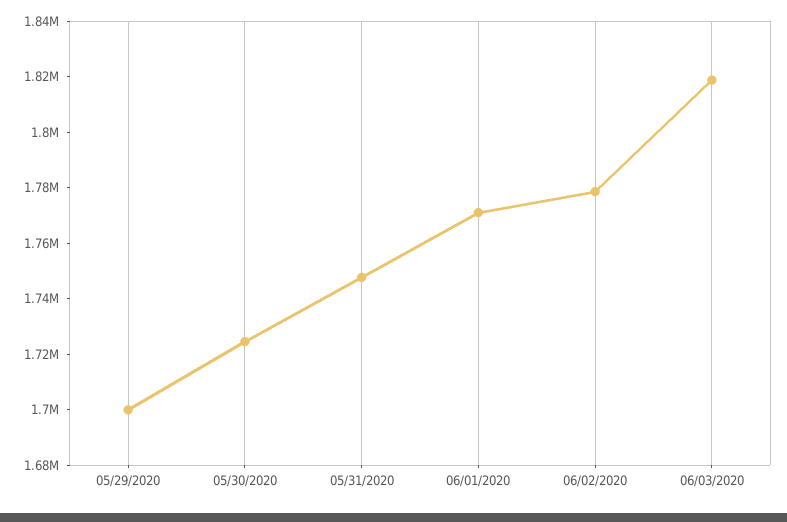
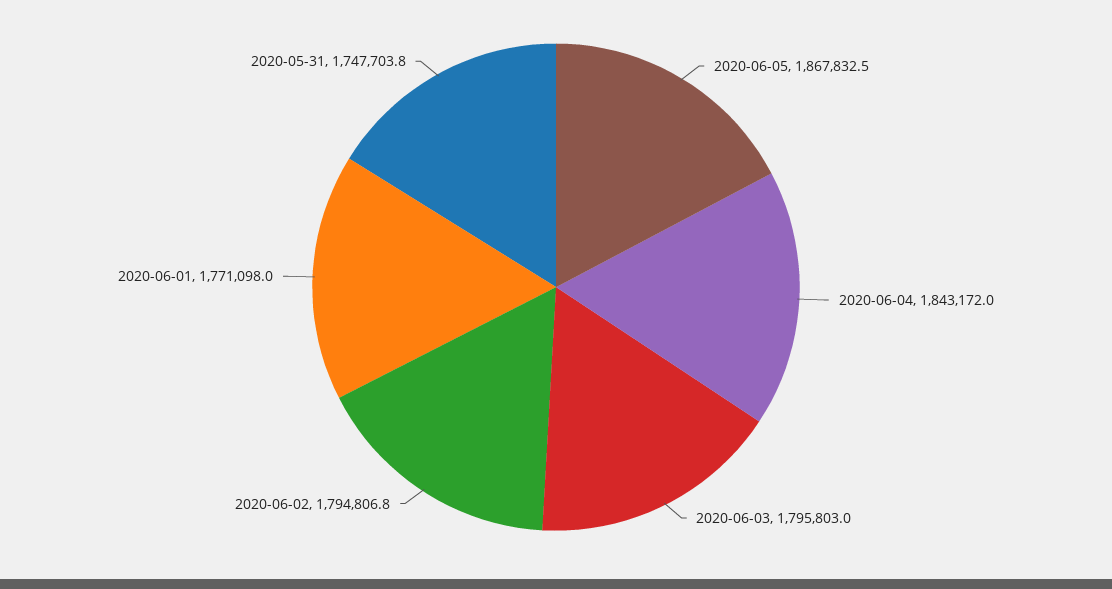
05/29/2020: 1700000 -> none
05/30/2020: 1725000 -> none
06/02/2020: 1780000 -> 1794806.8
06/03/2020: 1820000 -> 1795803
2020-06-05: none -> 1867832.5
2020-06-04: none -> 1843172

